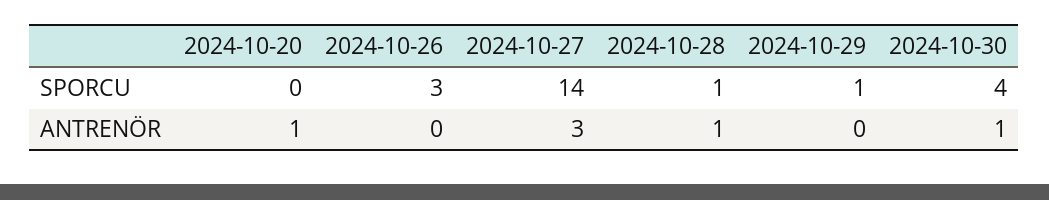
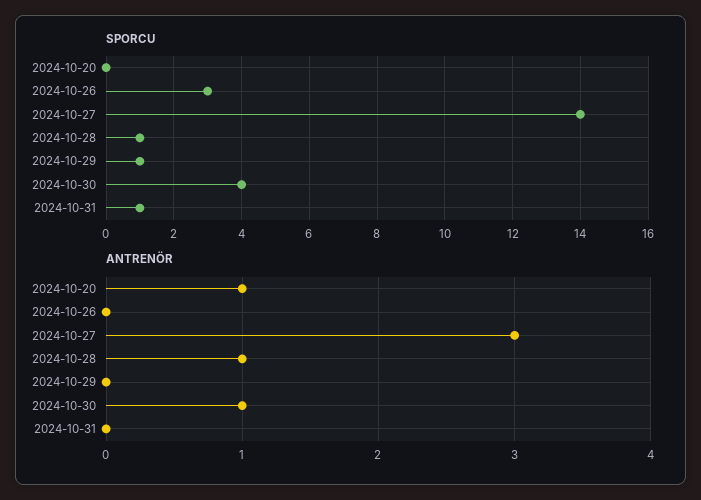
SPORCU, 2024-10-31: none -> 1
ANTRENÖR, 2024-10-31: none -> 0

